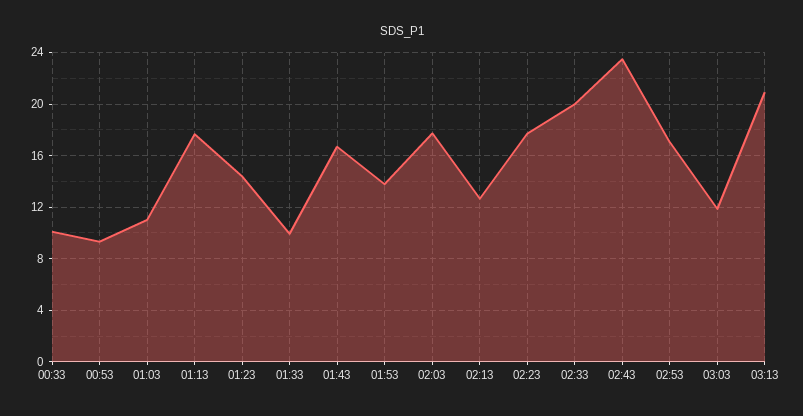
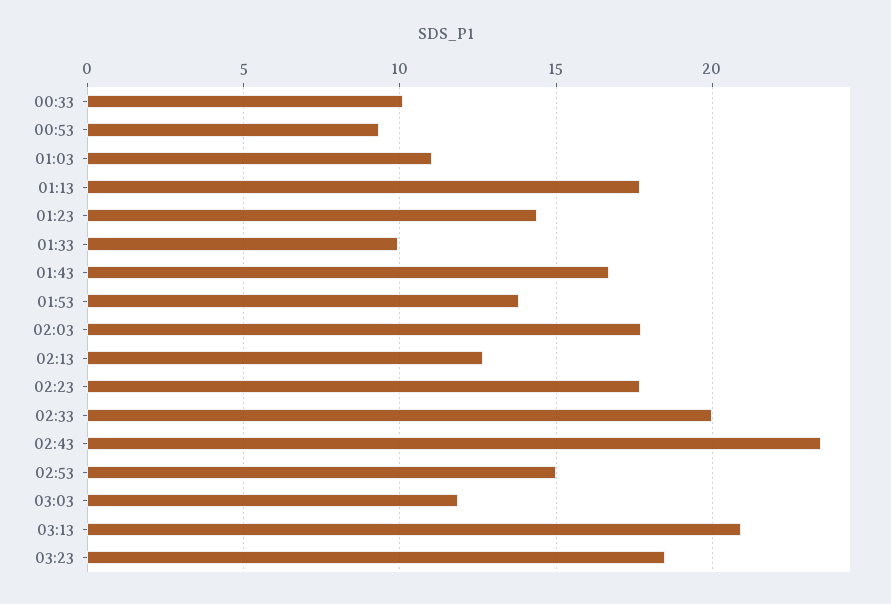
02:53: 17 -> 15
03:23: none -> 18.5

